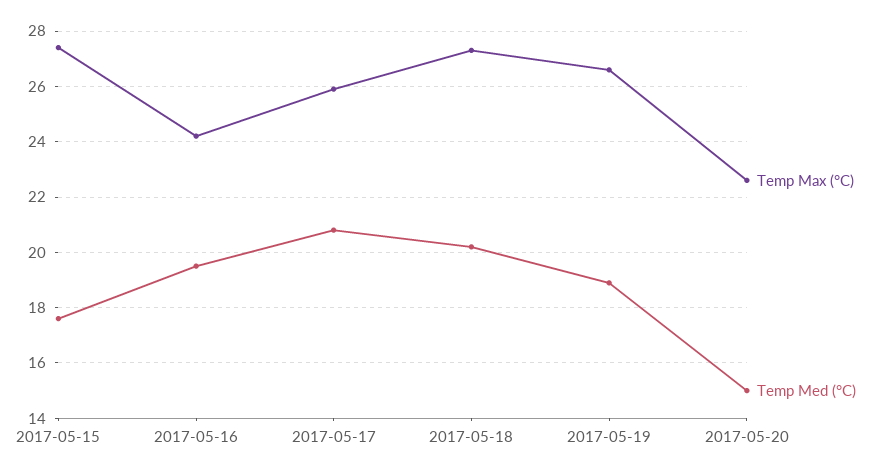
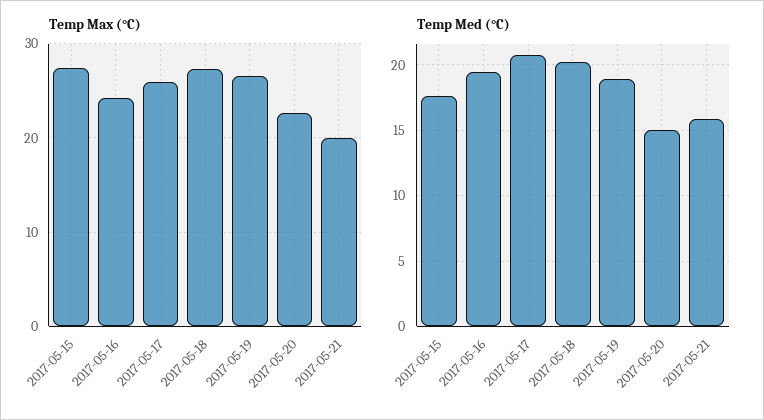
Temp Max (°C), 2017-05-21: none -> 20
Temp Med (°C), 2017-05-21: none -> 16

